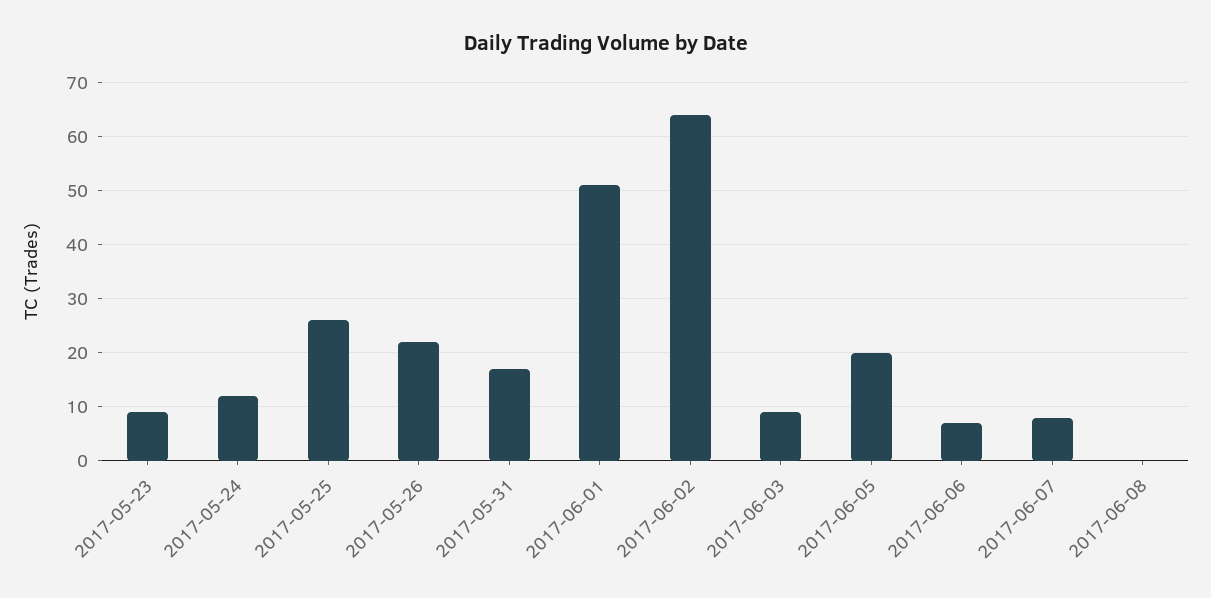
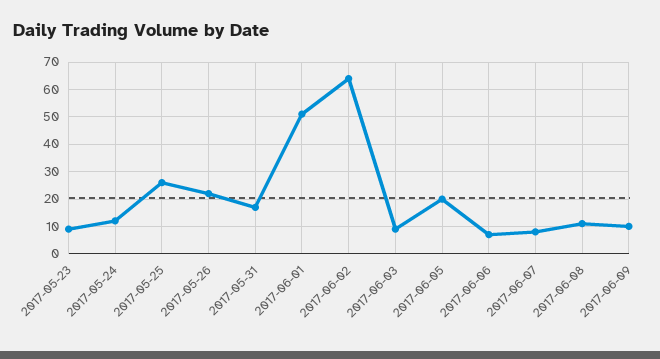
2017-06-08: 0 -> 10
2017-06-09: none -> 10

